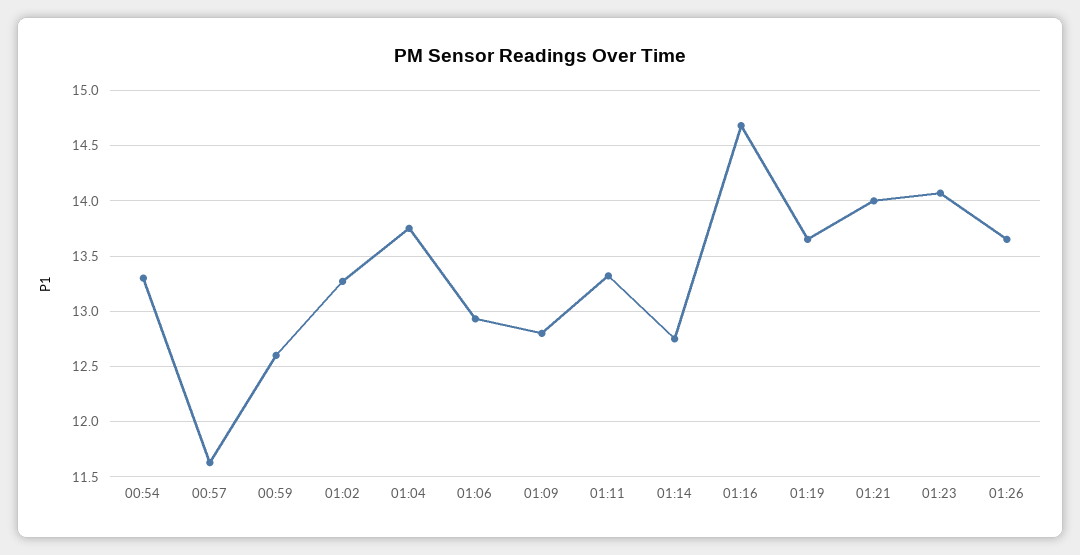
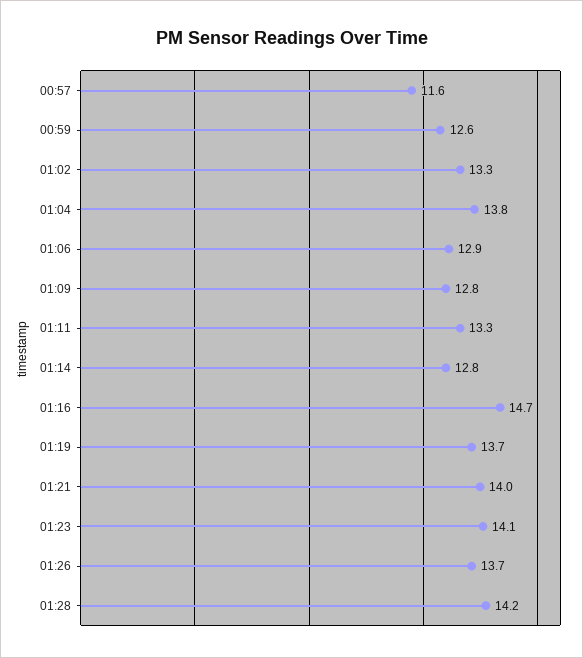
00:54: 13.3 -> none
01:28: none -> 14.2

